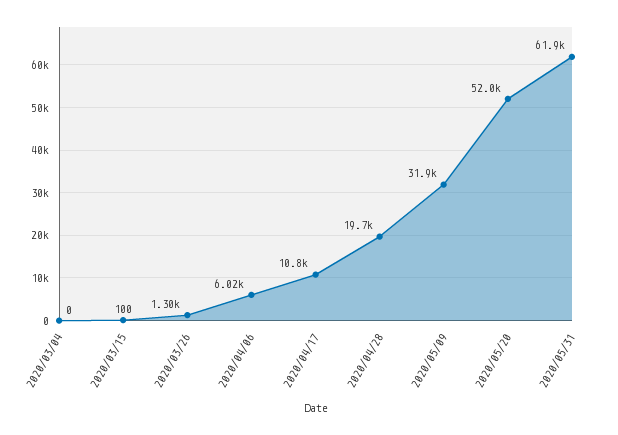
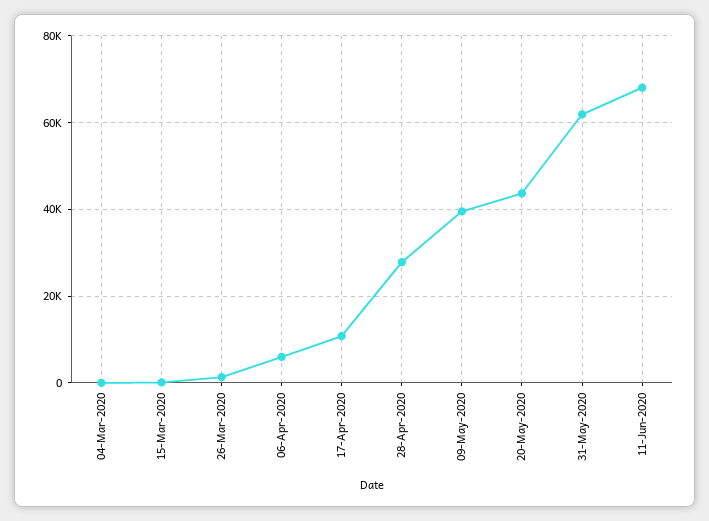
2020/04/28: 19700 -> 28000
2020/05/09: 31900 -> 40000
2020/05/20: 52000 -> 44000
11-Jun-2020: none -> 68000

